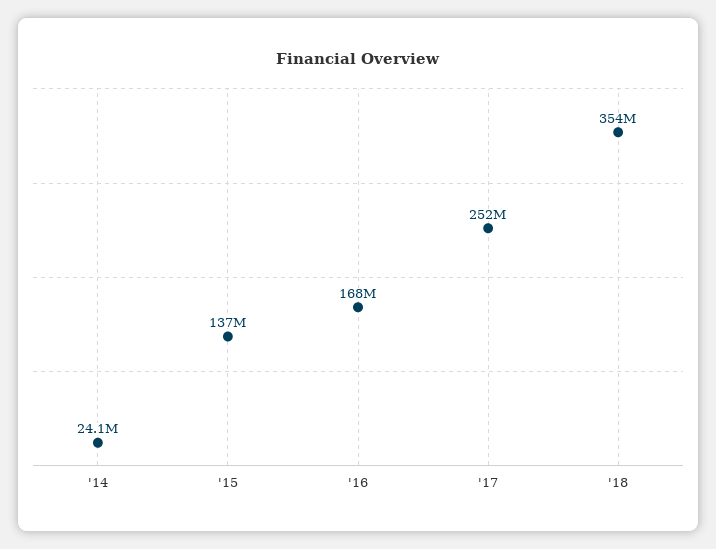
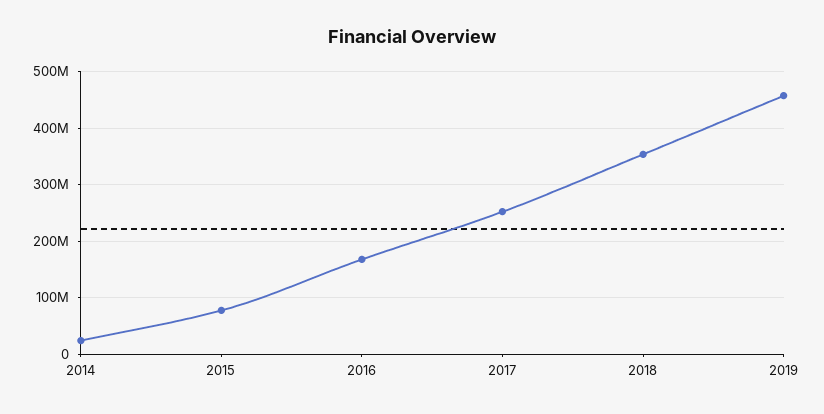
'15: 137000000 -> 80000000
2019: none -> 460000000

